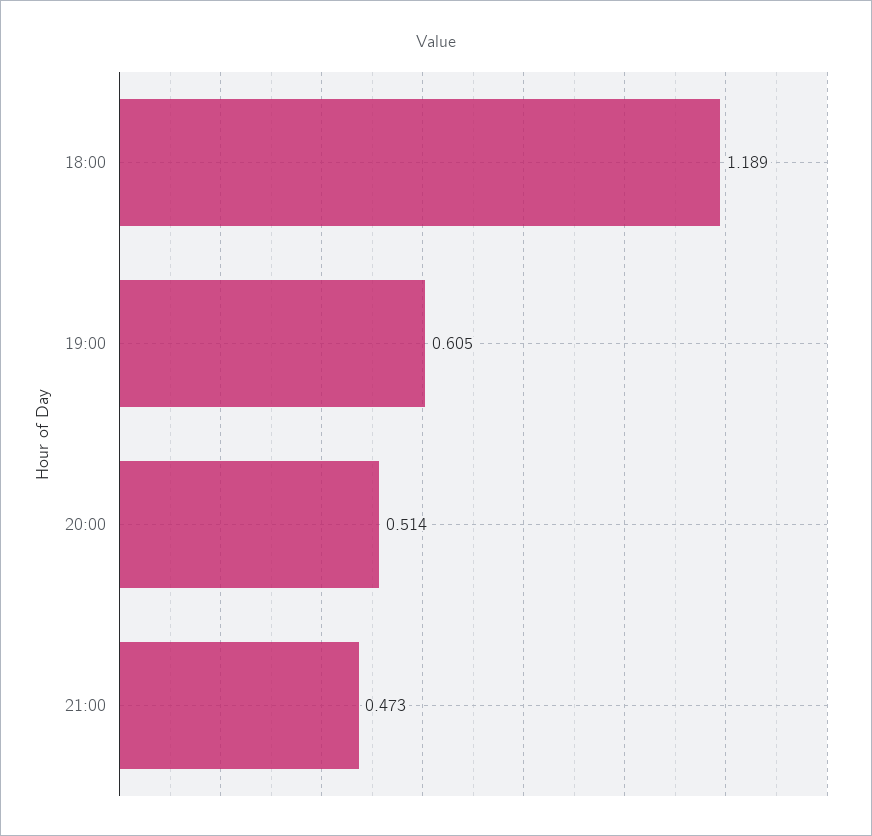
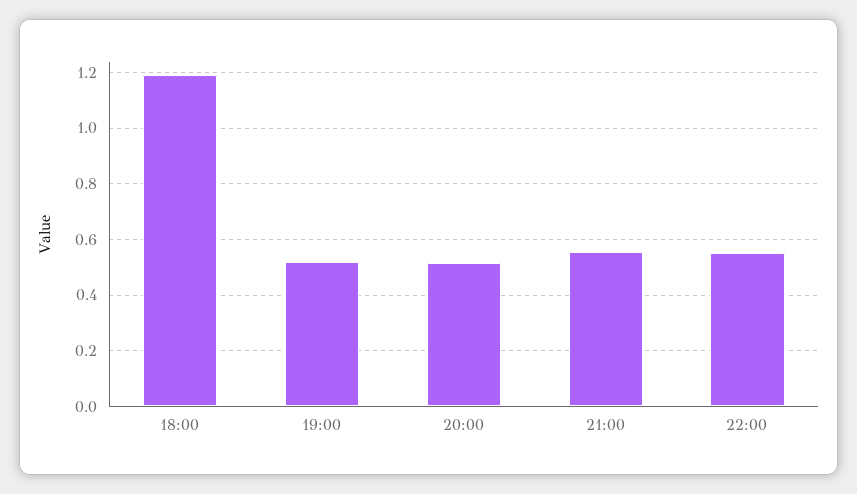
19:00: 0.605 -> 0.525
21:00: 0.473 -> 0.55
22:00: none -> 0.55

